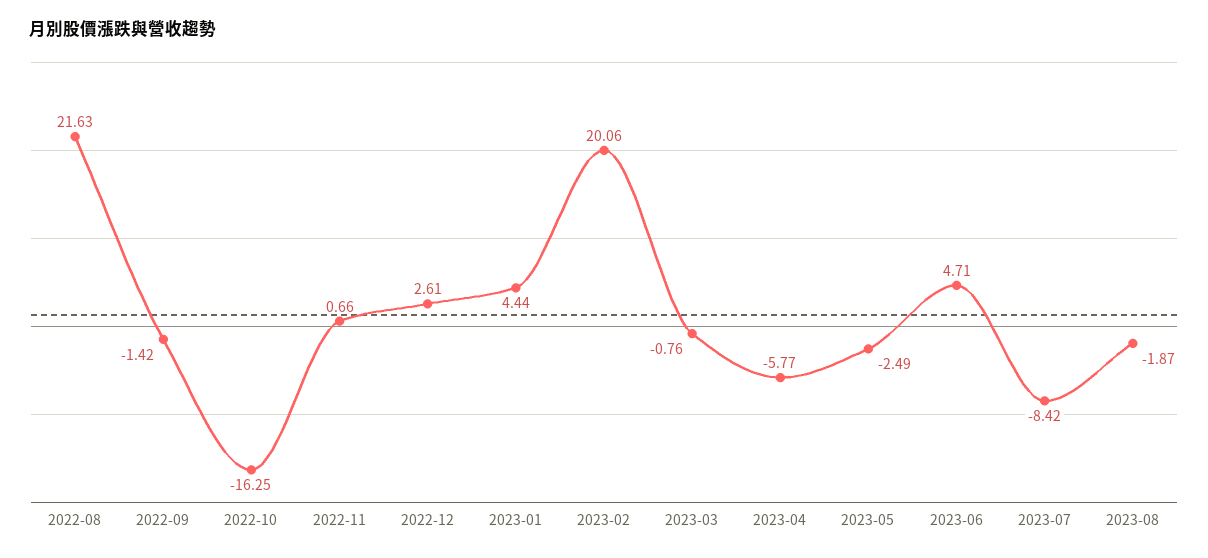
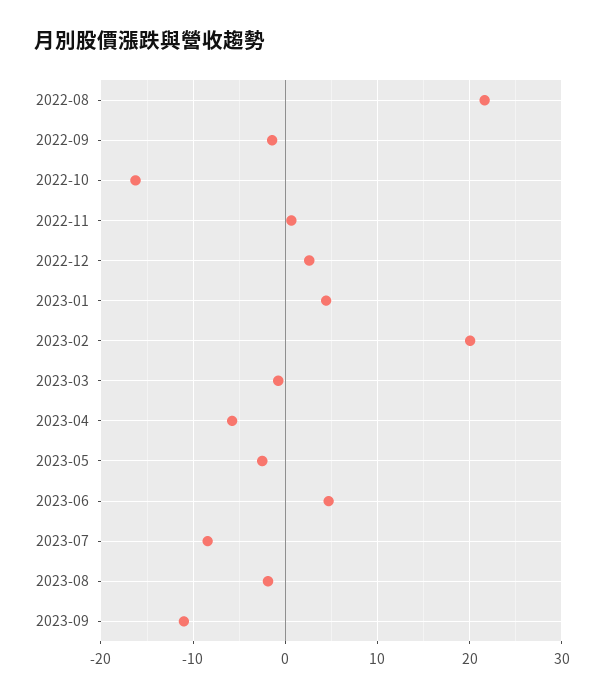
2023-09: none -> -11

